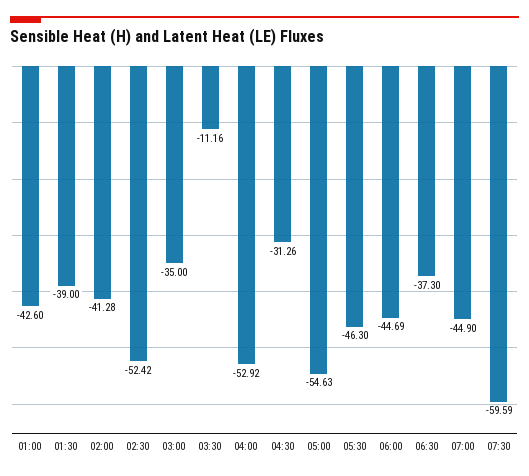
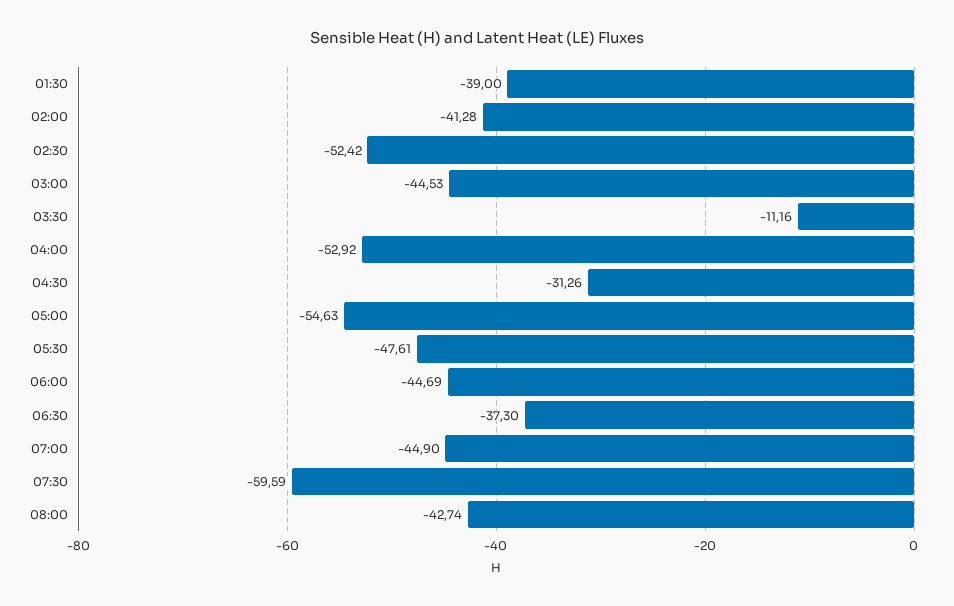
01:00: -42.6 -> none
03:00: -35 -> -44.53
05:30: -46.3 -> -47.61
08:00: none -> -42.74

